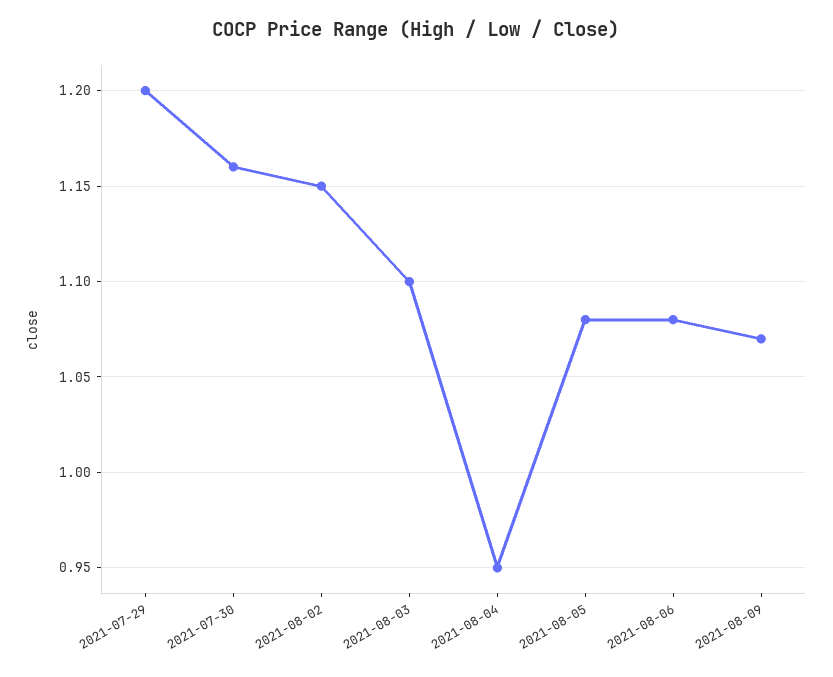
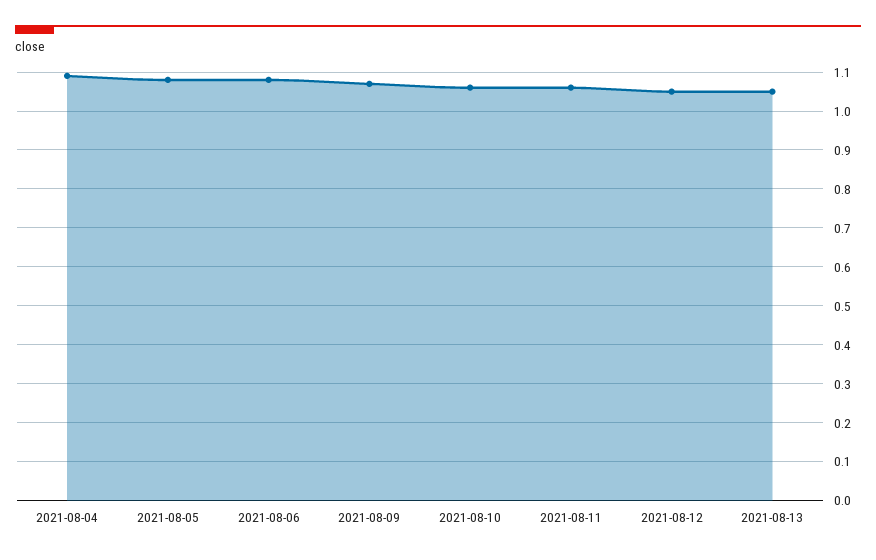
2021-07-29: 1.2 -> none
2021-07-30: 1.16 -> none
2021-08-02: 1.15 -> none
2021-08-03: 1.1 -> none
2021-08-04: 0.95 -> 1.1
2021-08-10: none -> 1.05
2021-08-11: none -> 1.05
2021-08-12: none -> 1.05
2021-08-13: none -> 1.05

